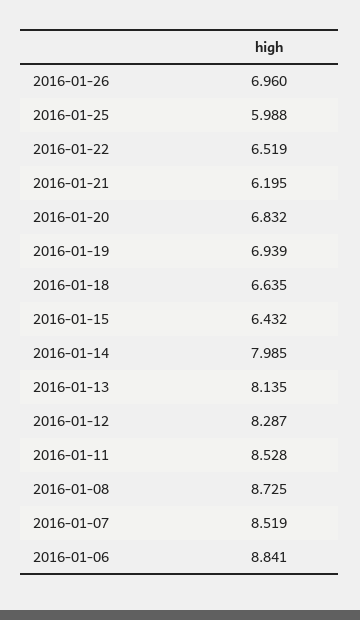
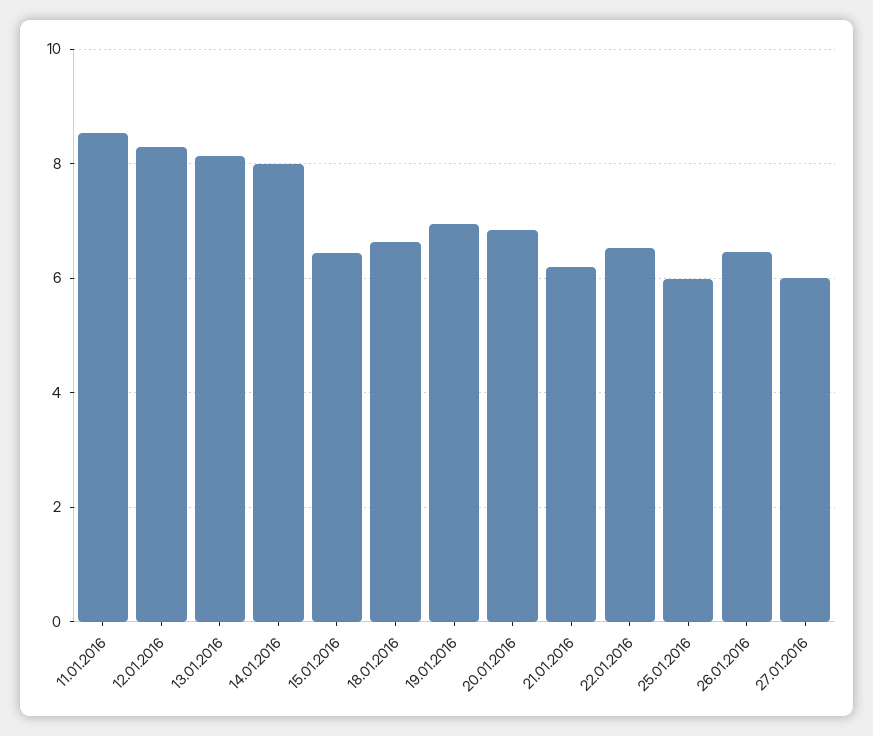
2016-01-26: 6.96 -> 6.4
2016-01-08: 8.725 -> none
2016-01-07: 8.519 -> none
2016-01-06: 8.841 -> none
27.01.2016: none -> 6

